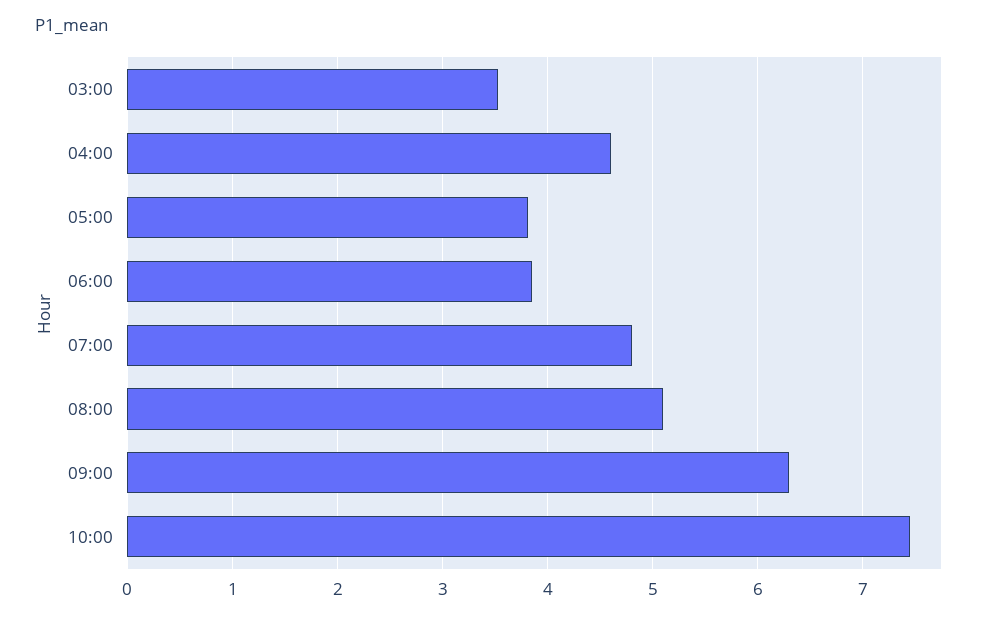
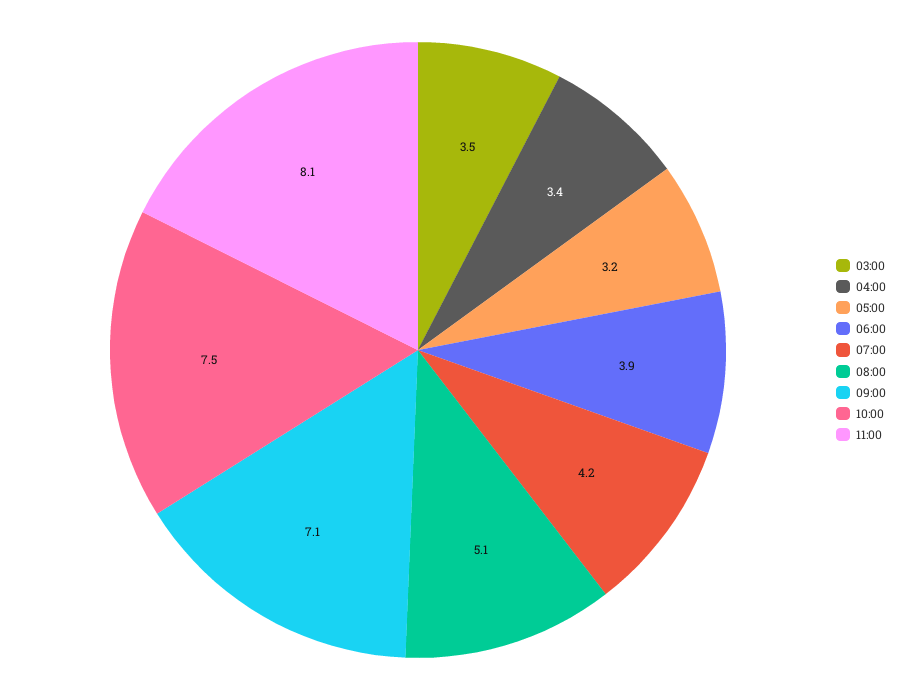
04:00: 4.6 -> 3.4
05:00: 3.8 -> 3.2
07:00: 4.8 -> 4.2
09:00: 6.3 -> 7.1
11:00: none -> 8.1

